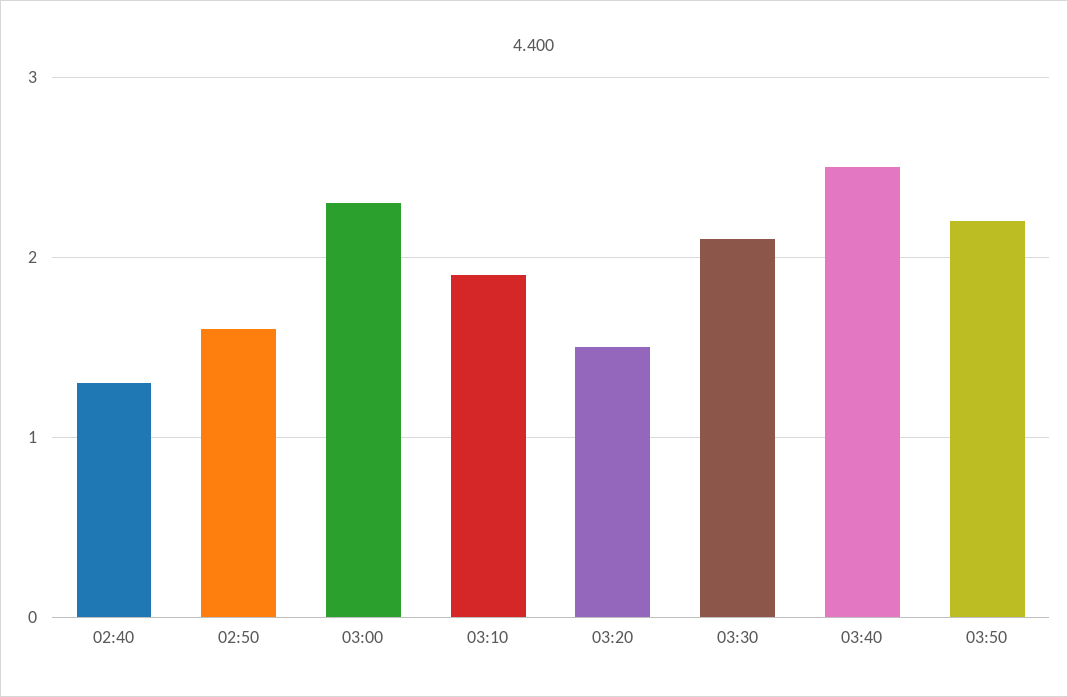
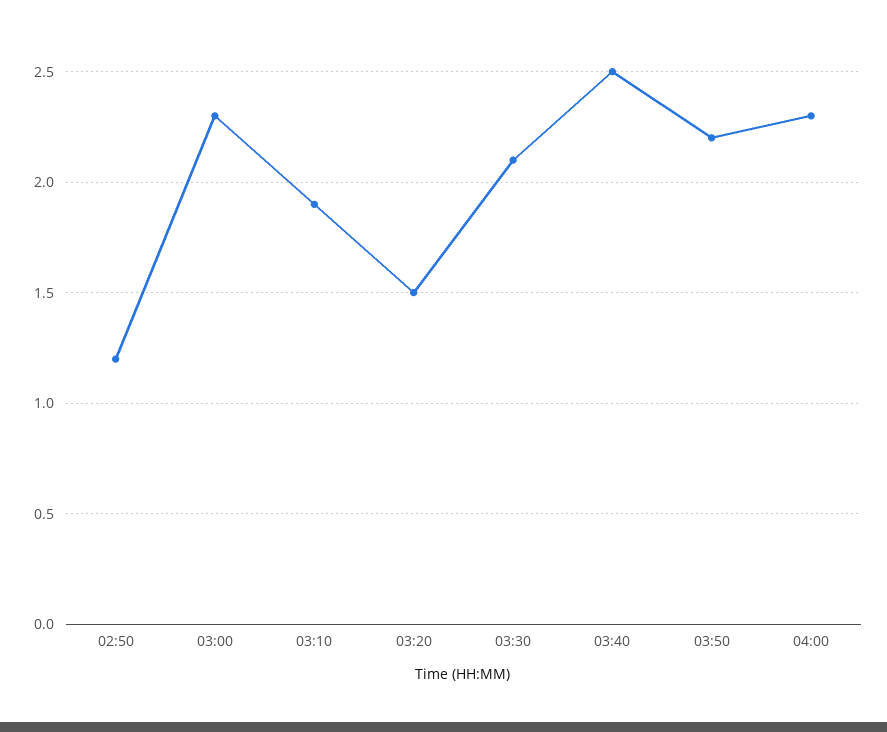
02:40: 1.3 -> none
02:50: 1.6 -> 1.2
04:00: none -> 2.3

